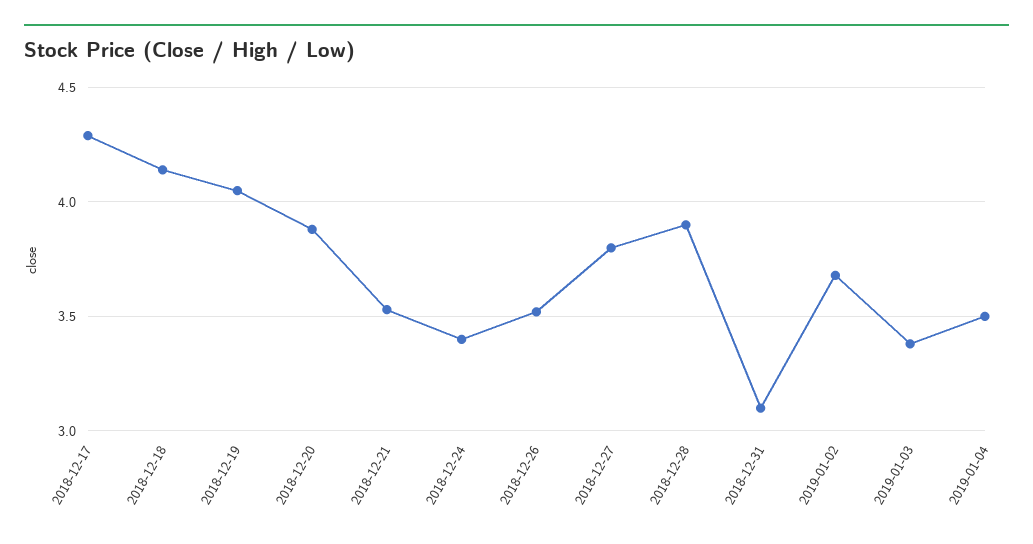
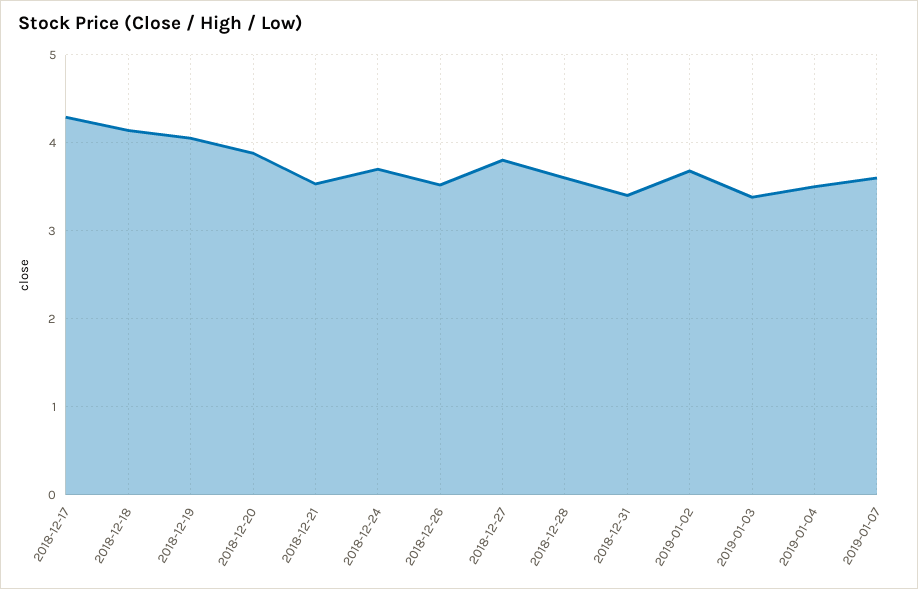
2018-12-24: 3.4 -> 3.7
2018-12-28: 3.9 -> 3.6
2018-12-31: 3.1 -> 3.4
2019-01-07: none -> 3.6

